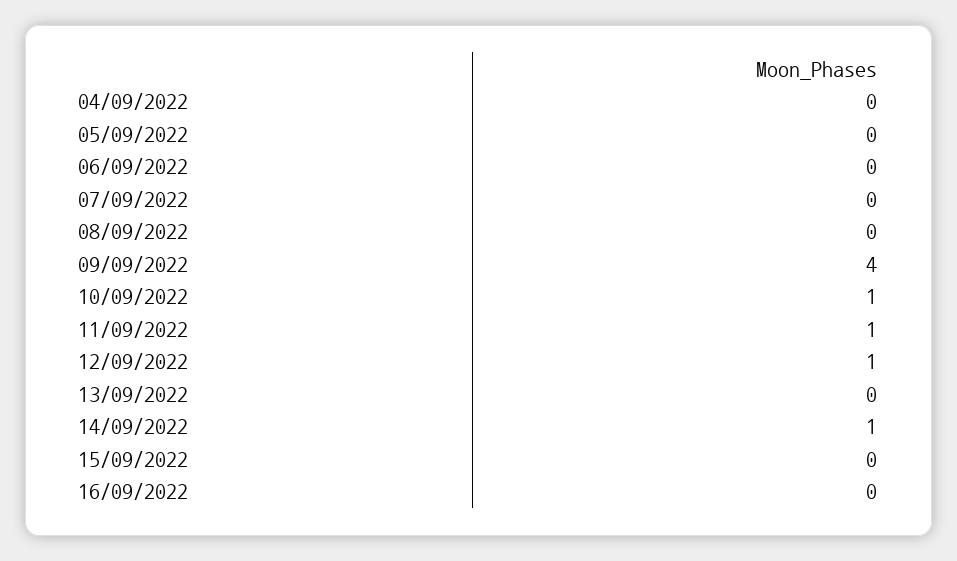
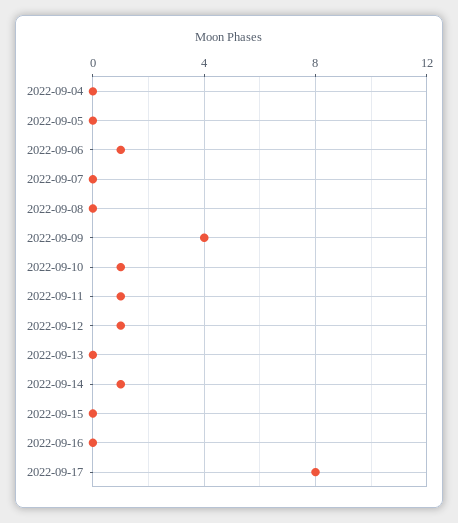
06/09/2022: 0 -> 1
2022-09-17: none -> 8

